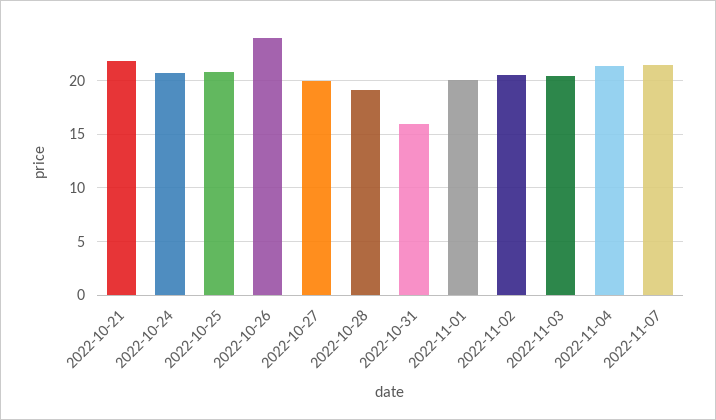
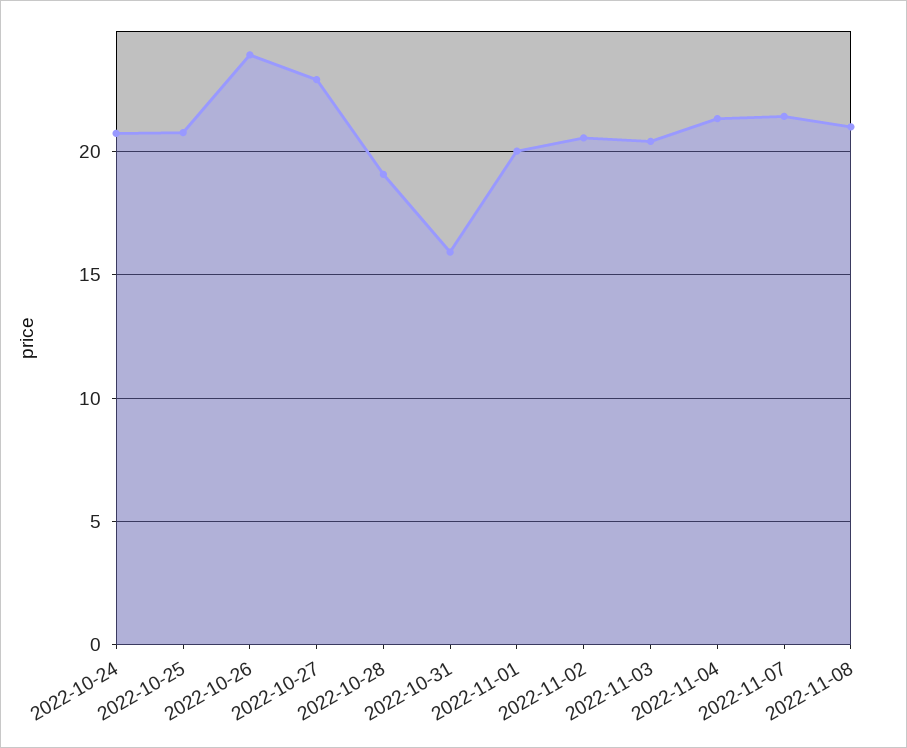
2022-10-21: 22 -> none
2022-10-27: 20 -> 23
2022-11-08: none -> 21

